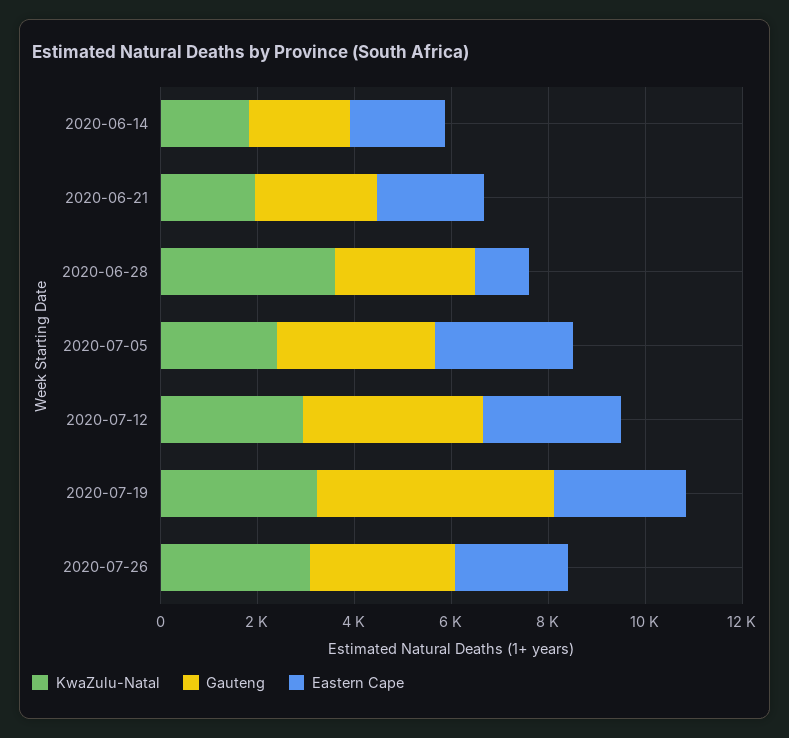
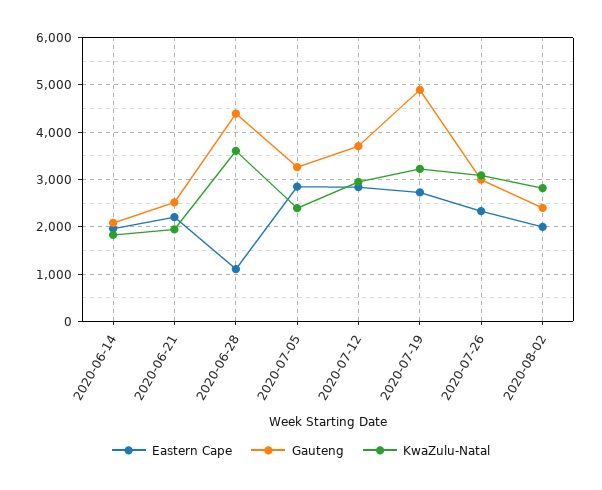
Gauteng, 2020-06-28: 3000 -> 4400
Eastern Cape, 2020-08-02: none -> 2000
Gauteng, 2020-08-02: none -> 2400
KwaZulu-Natal, 2020-08-02: none -> 2800

